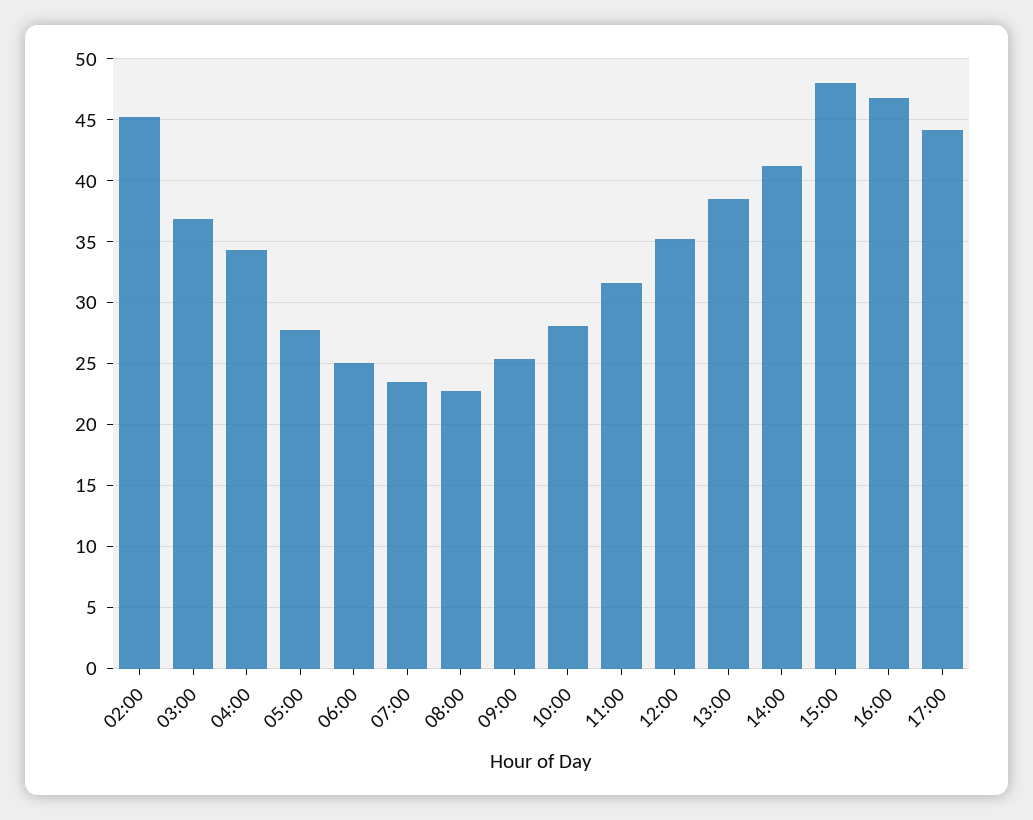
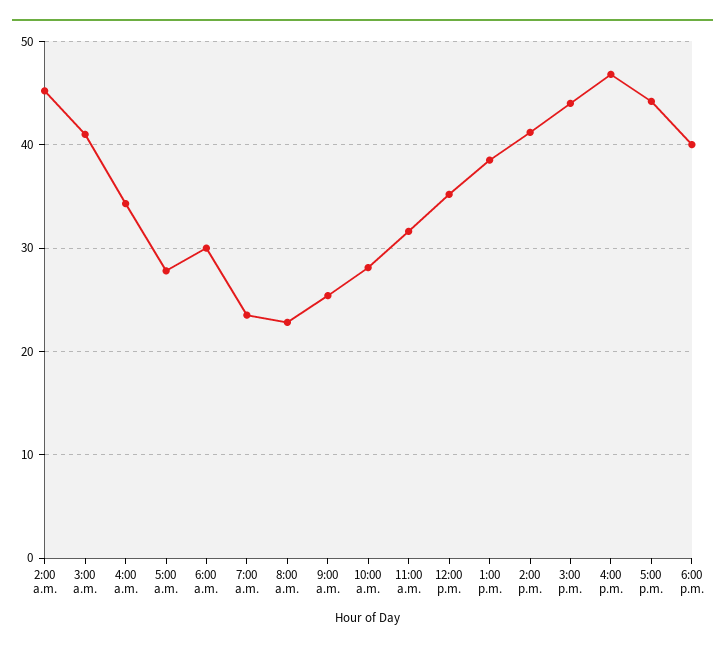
03:00: 37 -> 41
06:00: 25 -> 30
15:00: 48 -> 44
6:00 p.m.: none -> 40

